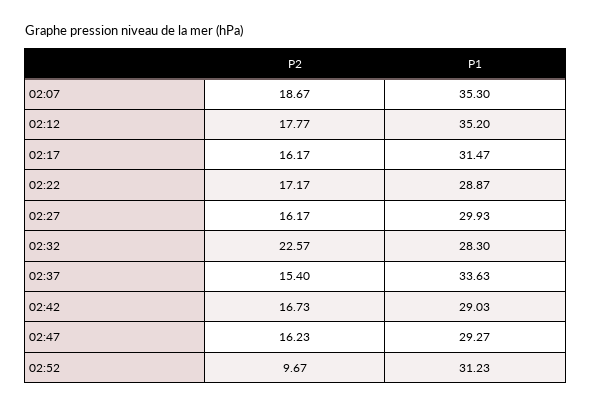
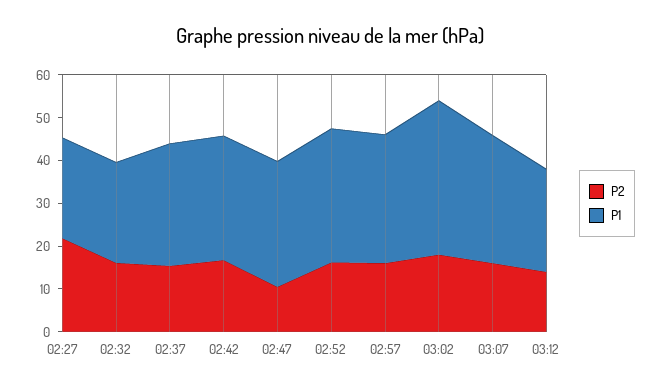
P2, 02:07: 18.67 -> none
P1, 02:07: 35.3 -> none
P2, 02:12: 17.77 -> none
P1, 02:12: 35.2 -> none
P2, 02:17: 16.17 -> none
P1, 02:17: 31.47 -> none
P2, 02:22: 17.17 -> none
P1, 02:22: 28.87 -> none
P2, 02:27: 16.17 -> 22
P1, 02:27: 29.93 -> 24
P2, 02:32: 22.57 -> 16
P1, 02:32: 28.3 -> 24
P1, 02:37: 33.63 -> 28
P2, 02:47: 16.23 -> 10
P2, 02:52: 9.67 -> 16
P2, 02:57: none -> 16
P1, 02:57: none -> 30
P2, 03:02: none -> 18
P1, 03:02: none -> 36
P2, 03:07: none -> 16
P1, 03:07: none -> 30
P2, 03:12: none -> 14
P1, 03:12: none -> 24

